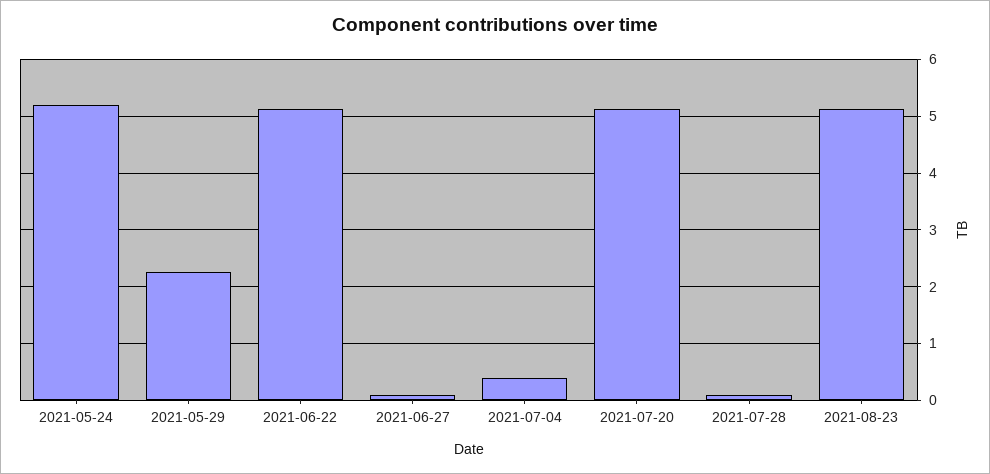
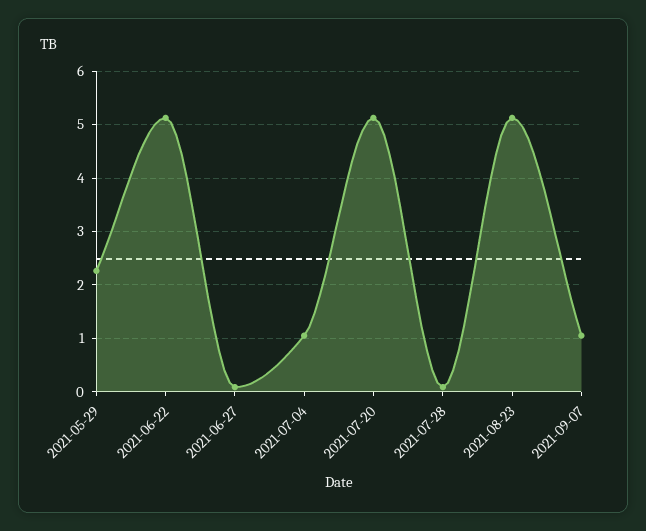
2021-05-24: 5.2 -> none
2021-07-04: 0.4 -> 1
2021-09-07: none -> 1

